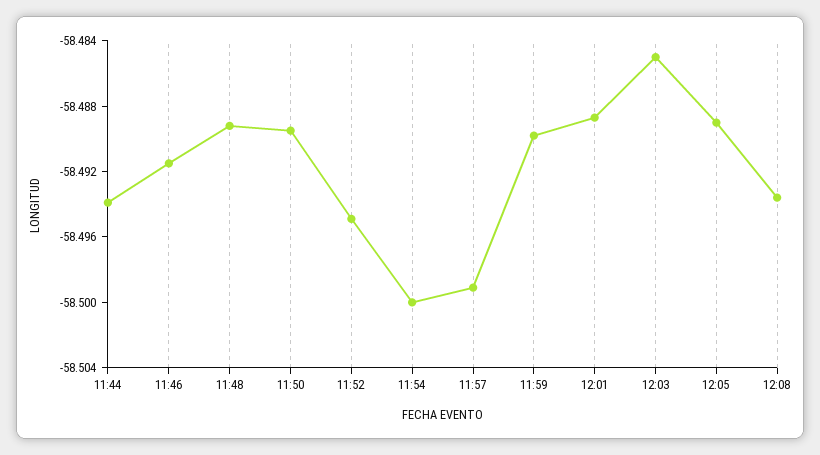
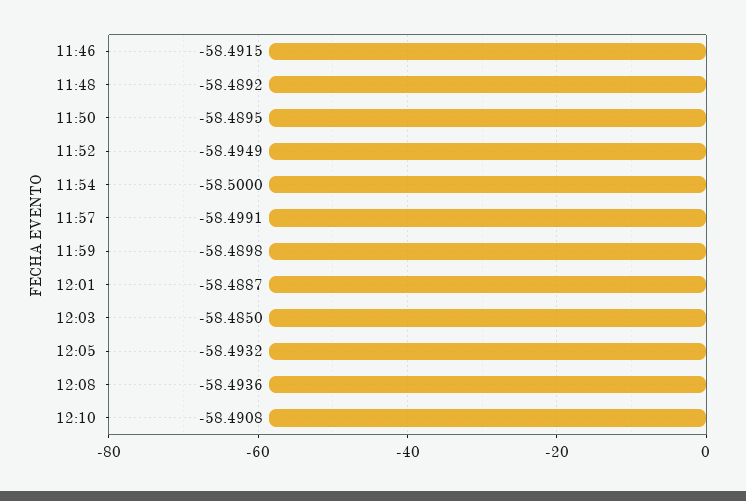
11:44: -58.494 -> none
12:05: -58.489 -> -58.4932
12:10: none -> -58.4908

